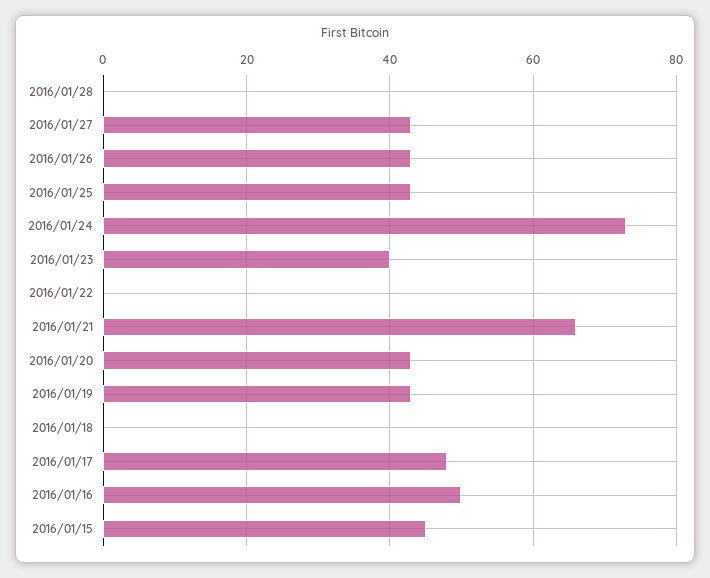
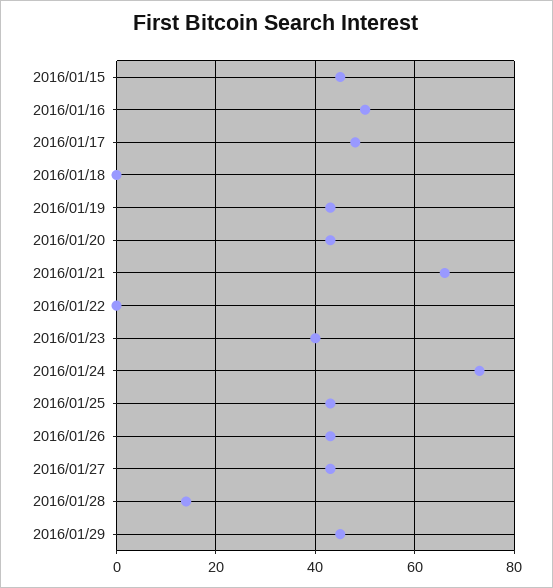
2016/01/28: 0 -> 15
2016/01/29: none -> 45

